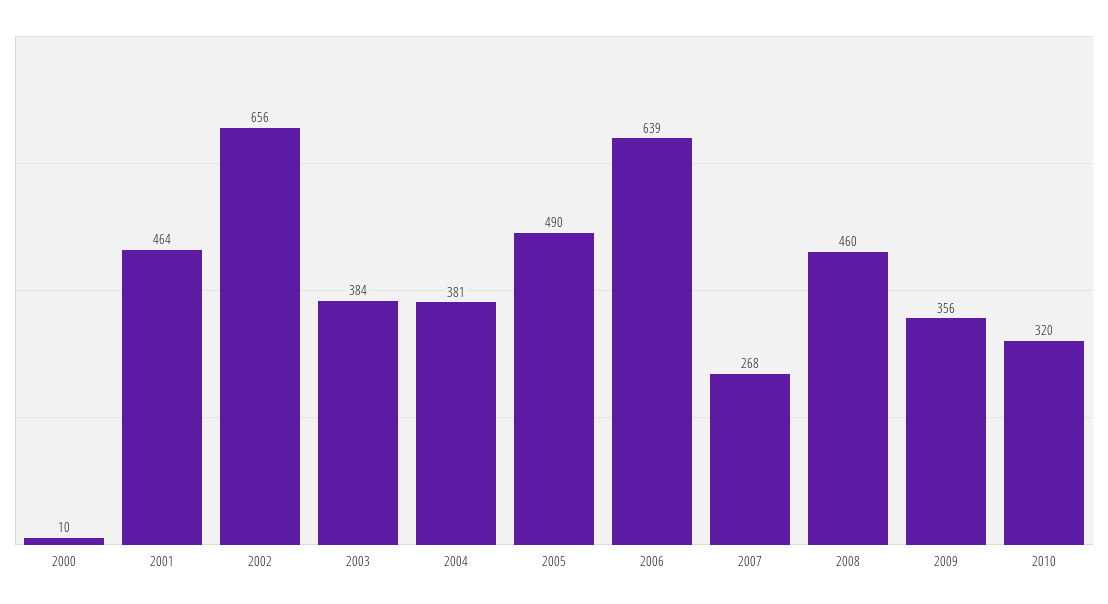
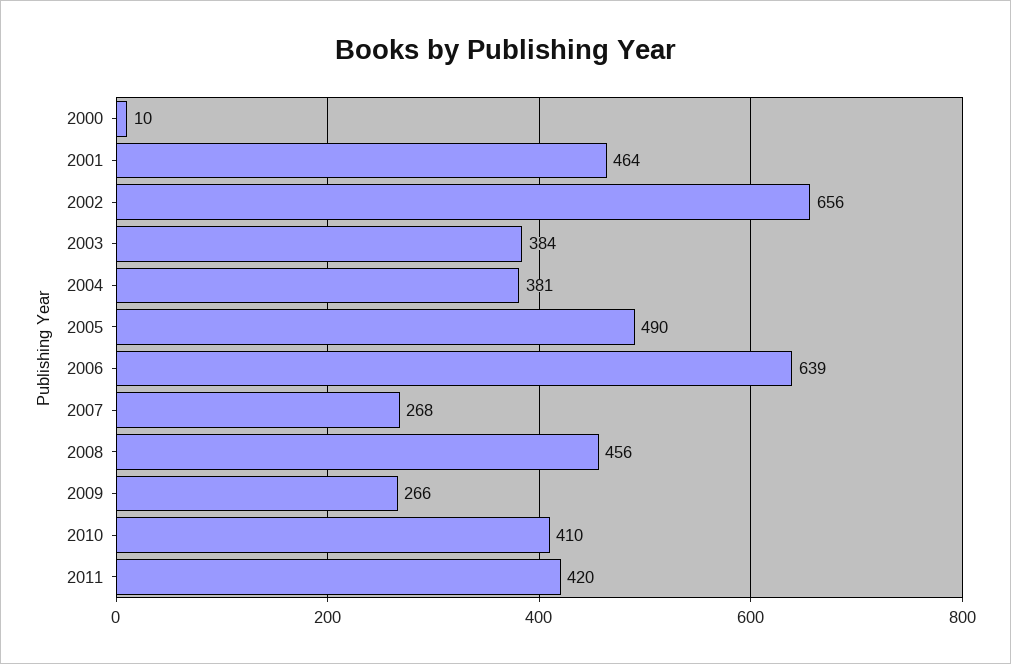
2008: 460 -> 456
2009: 356 -> 266
2010: 320 -> 410
2011: none -> 420

